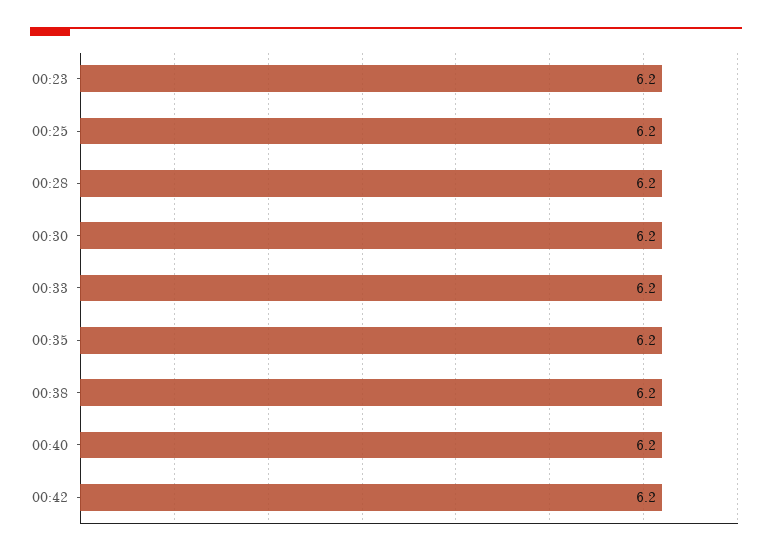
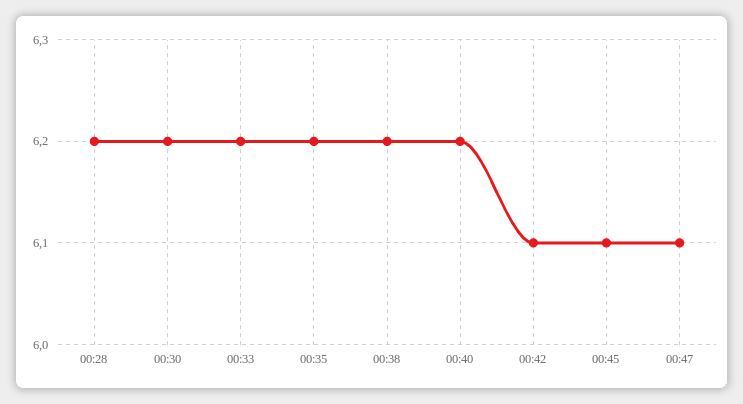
00:23: 6.2 -> none
00:25: 6.2 -> none
00:42: 6.2 -> 6.1
00:45: none -> 6.1
00:47: none -> 6.1

